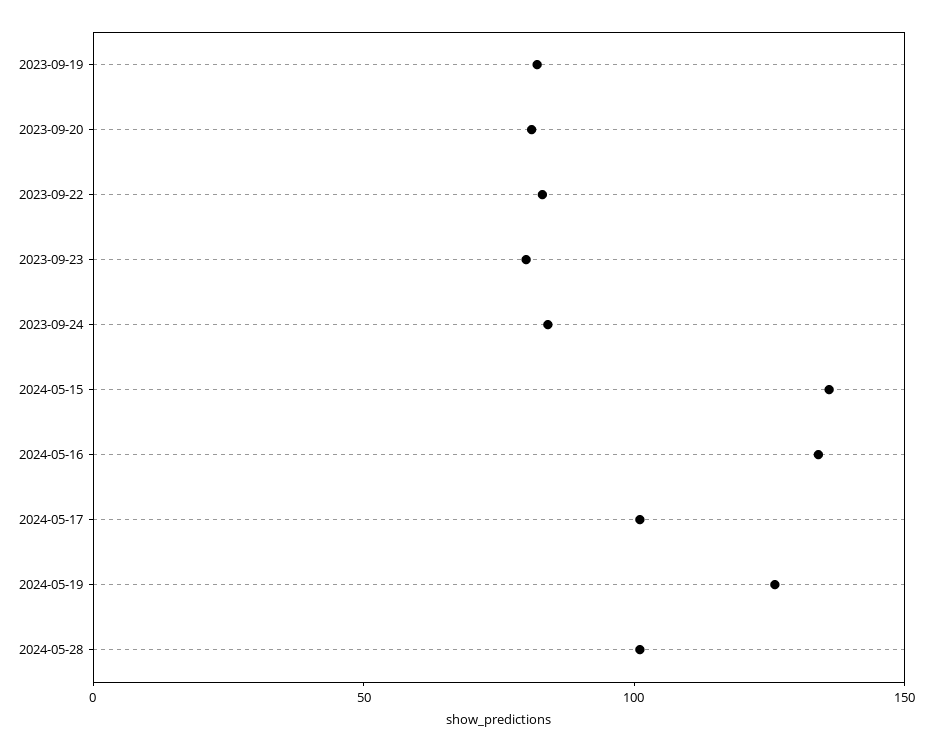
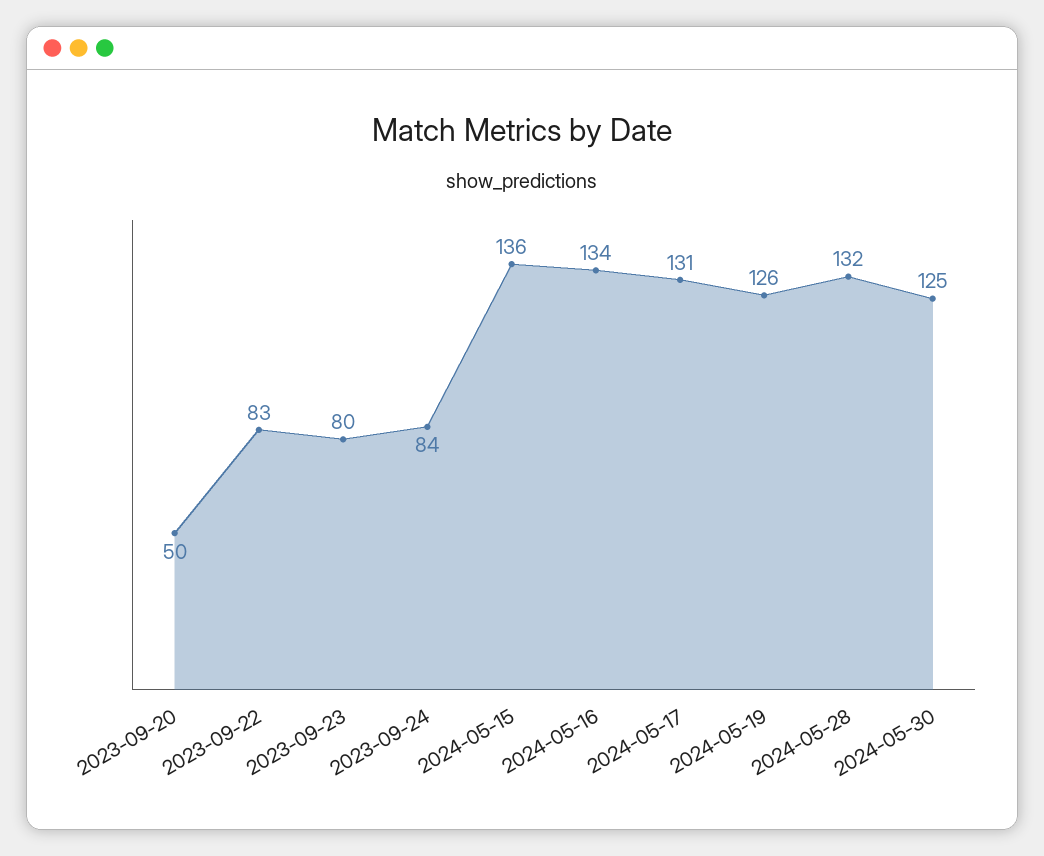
2023-09-19: 80 -> none
2023-09-20: 80 -> 50
2024-05-17: 100 -> 131
2024-05-28: 100 -> 132
2024-05-30: none -> 125

